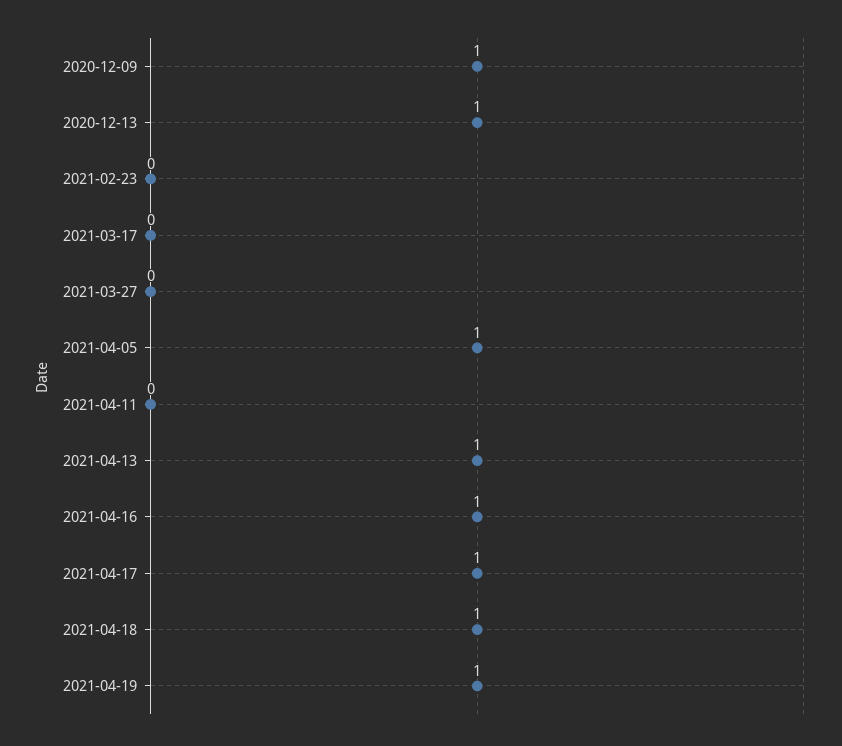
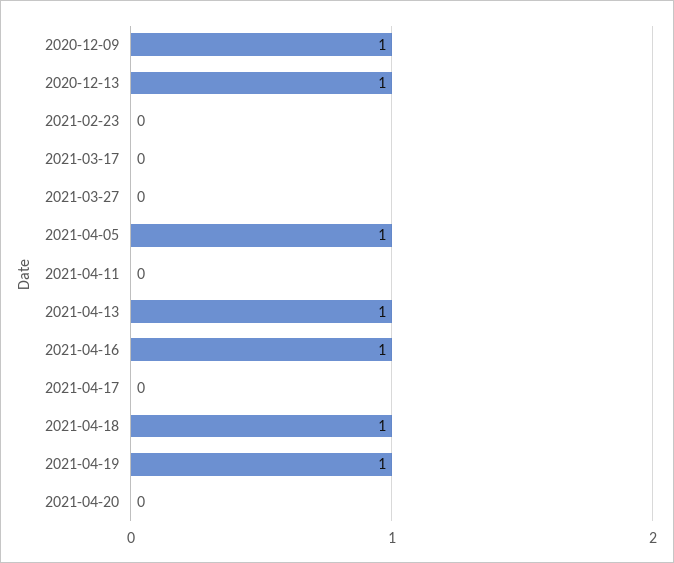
2021-04-17: 1 -> 0
2021-04-20: none -> 0

